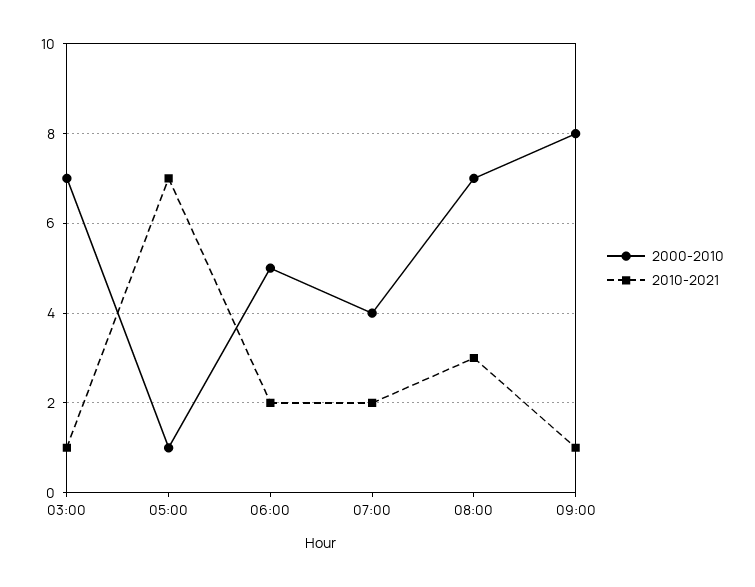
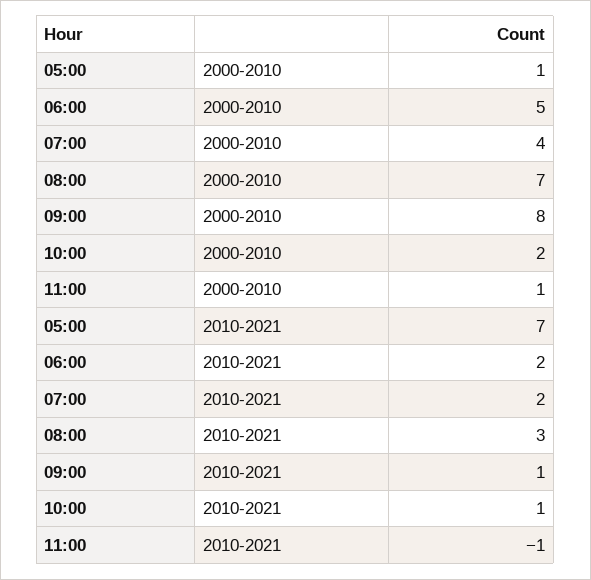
2000-2010, 03:00: 7 -> none
2010-2021, 03:00: 1 -> none
2000-2010, 10:00: none -> 2
2000-2010, 11:00: none -> 1
2010-2021, 10:00: none -> 1
2010-2021, 11:00: none -> -1

